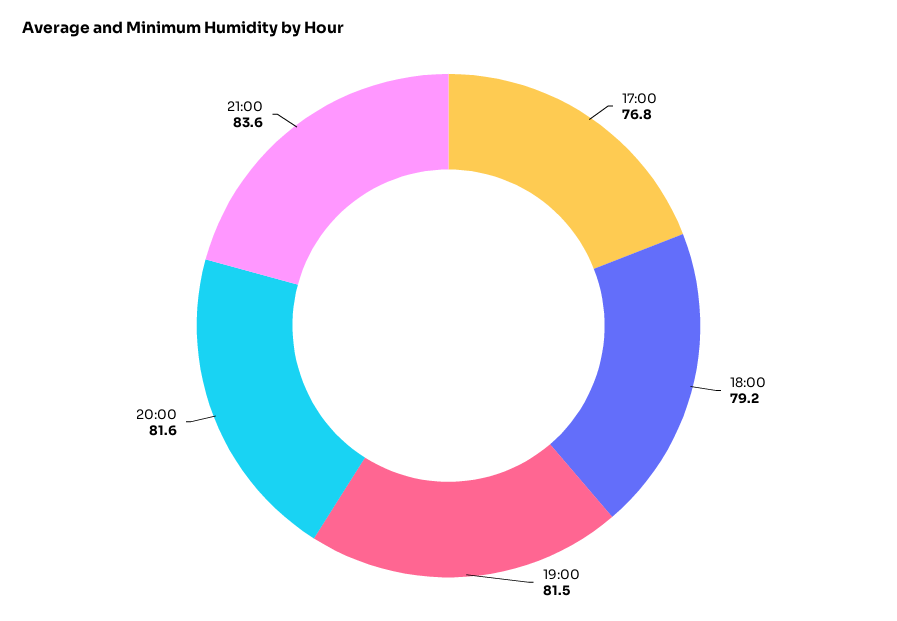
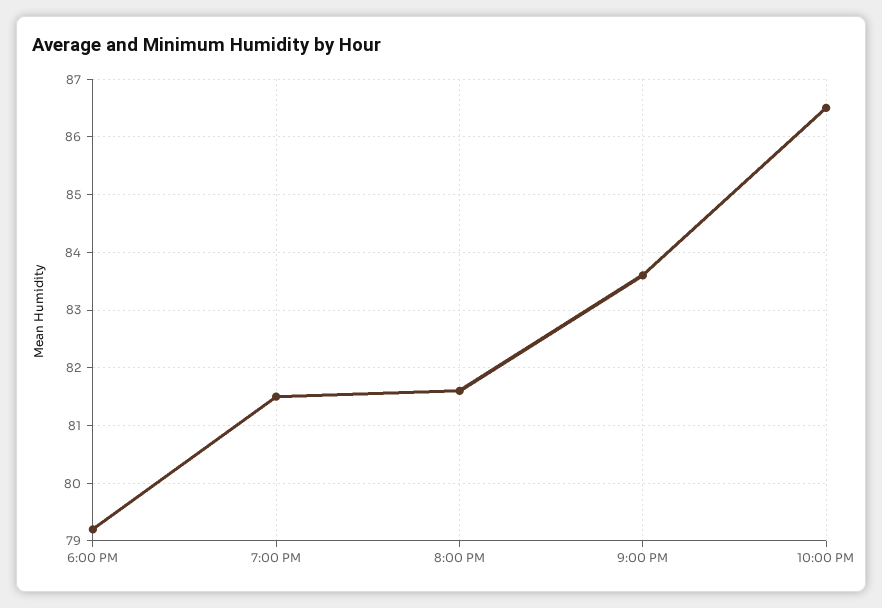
17:00: 76.8 -> none
10:00 PM: none -> 86.5

